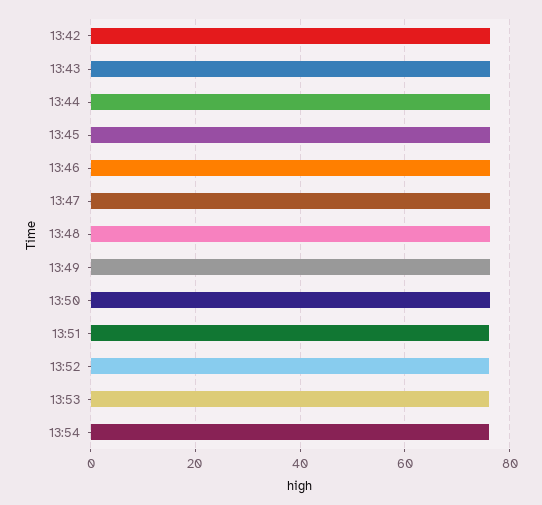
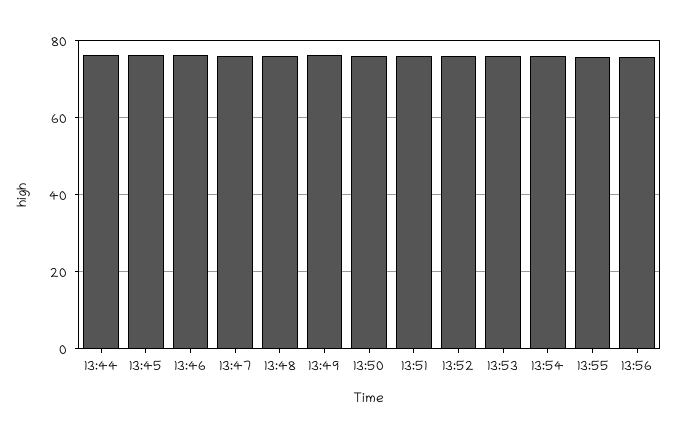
13:42: 76 -> none
13:43: 76 -> none
13:55: none -> 76
13:56: none -> 76

